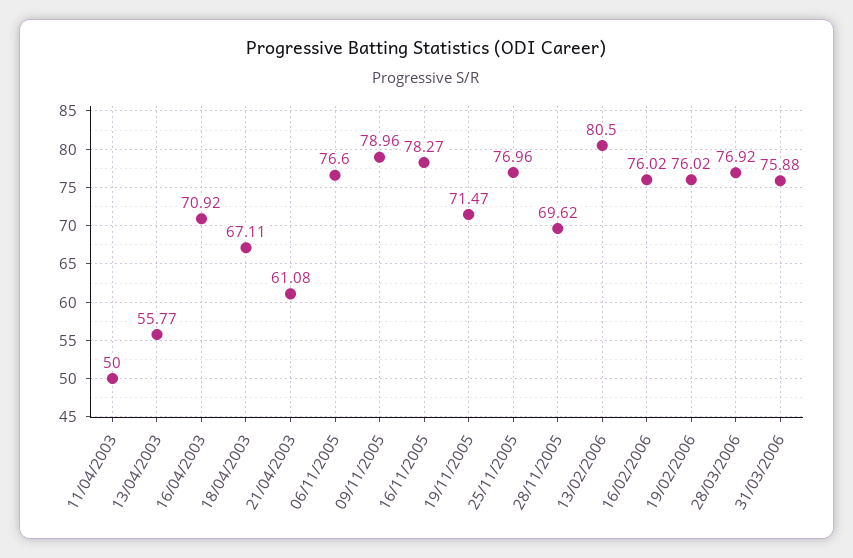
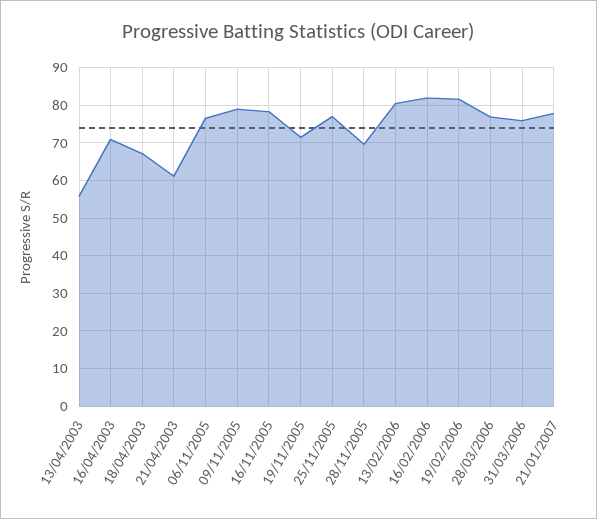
11/04/2003: 50 -> none
16/02/2006: 76.02 -> 82
19/02/2006: 76.02 -> 82
21/01/2007: none -> 78

